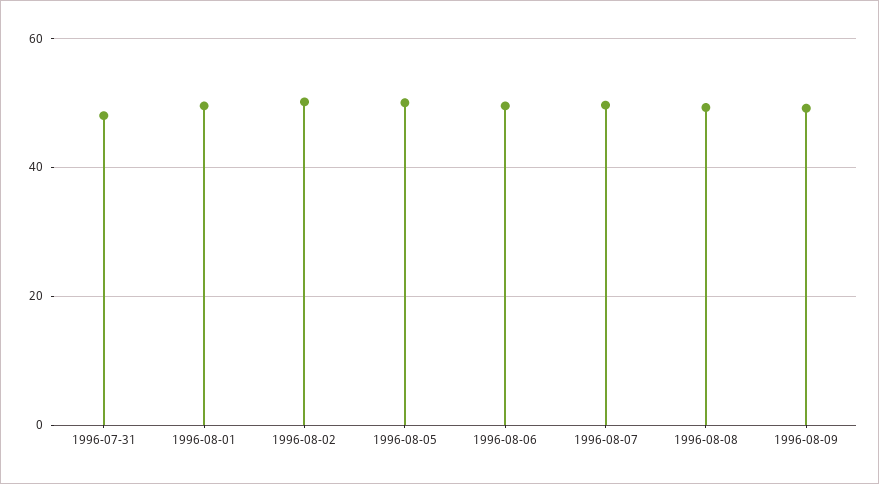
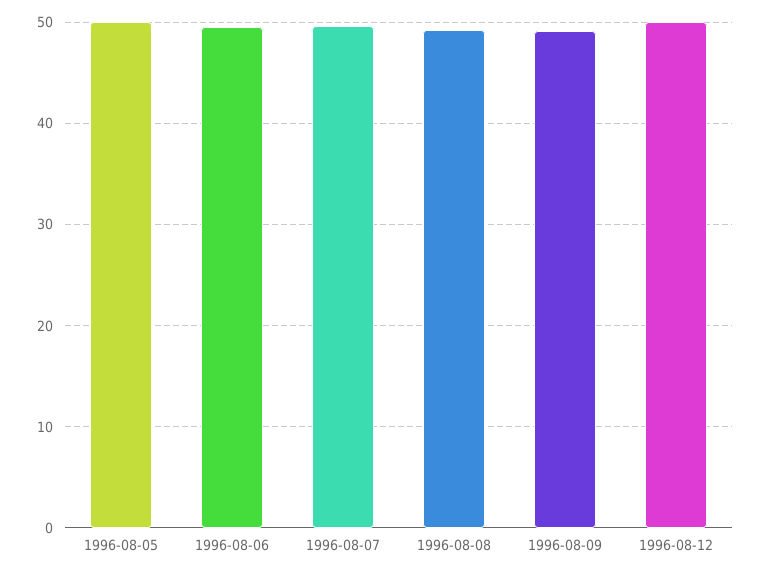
1996-07-31: 48 -> none
1996-08-01: 50 -> none
1996-08-02: 50 -> none
1996-08-12: none -> 50

